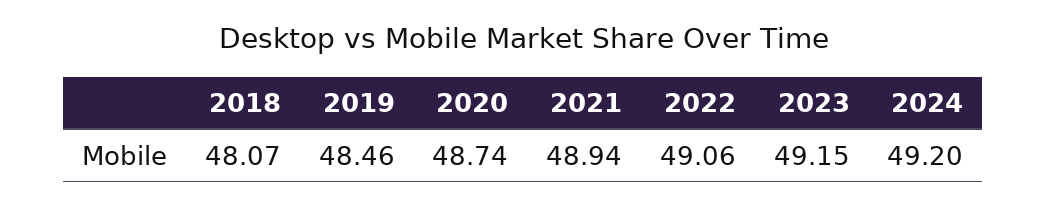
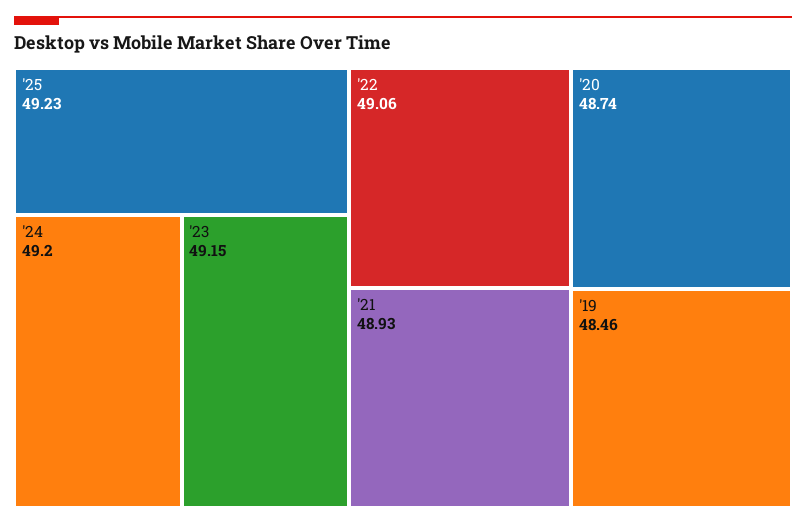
2018: 48.07 -> none
2021: 48.94 -> 48.93
'25: none -> 49.23

